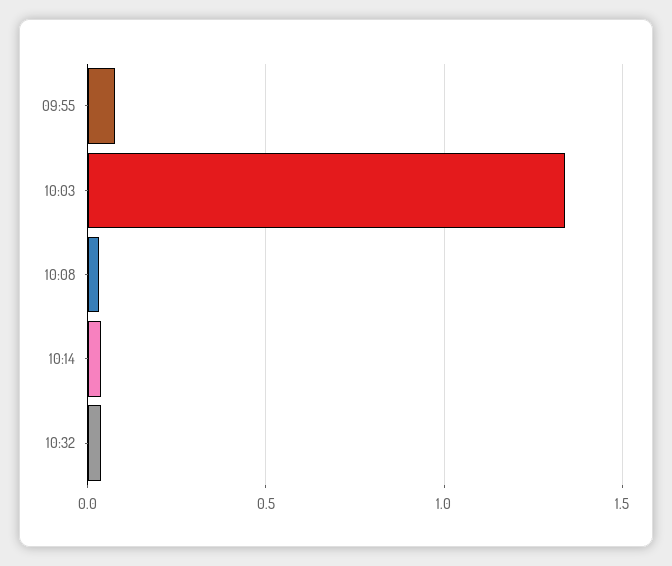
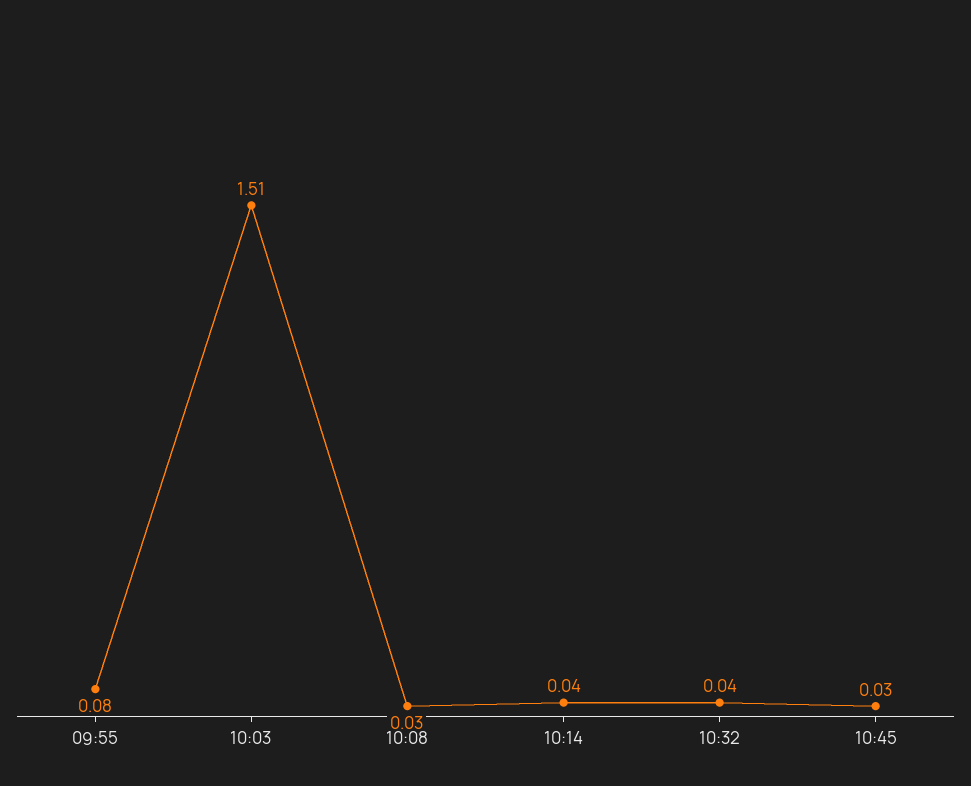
10:03: 1.35 -> 1.51
10:45: none -> 0.03

